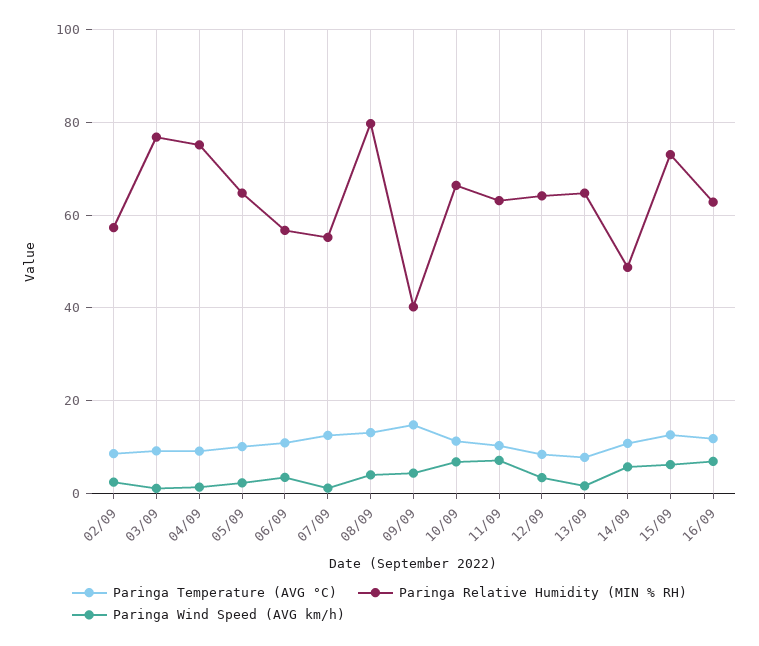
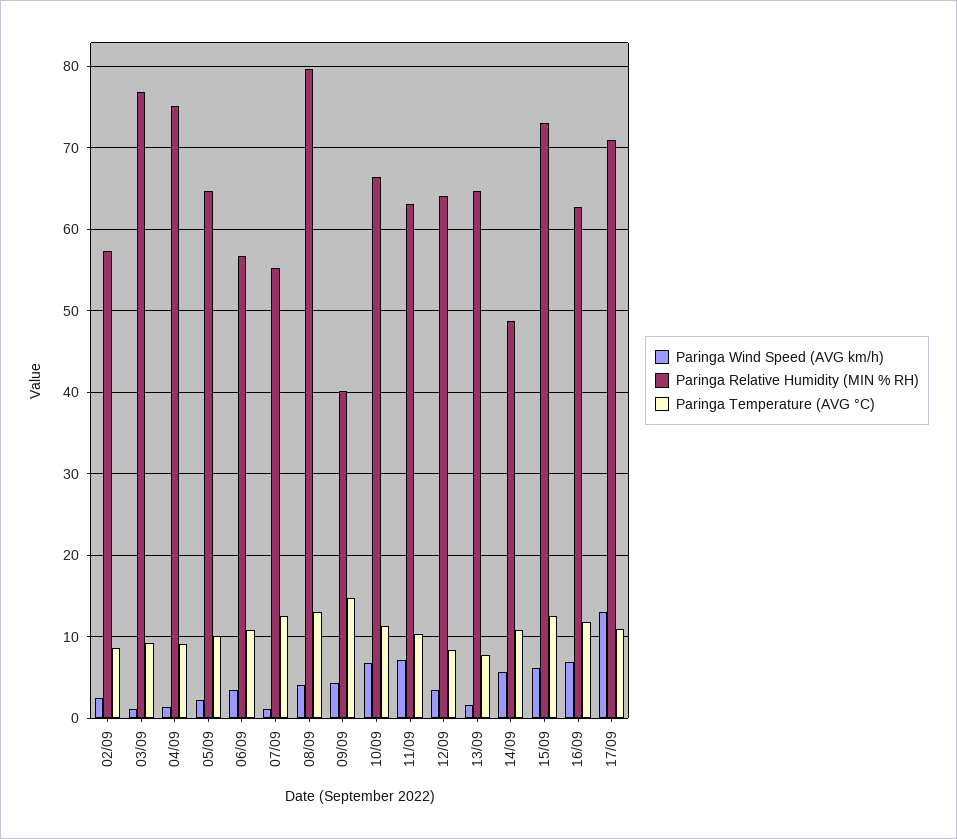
Paringa Wind Speed (AVG km/h), 17/09: none -> 13
Paringa Relative Humidity (MIN % RH), 17/09: none -> 71
Paringa Temperature (AVG °C), 17/09: none -> 11

